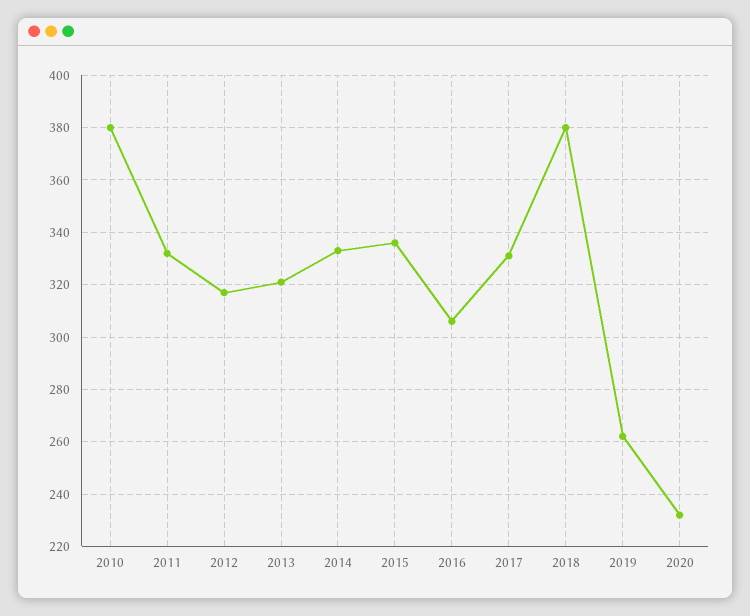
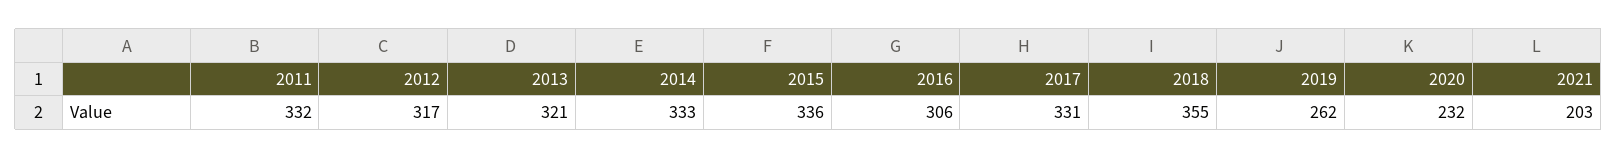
2010: 380 -> none
2018: 380 -> 355
2021: none -> 203

